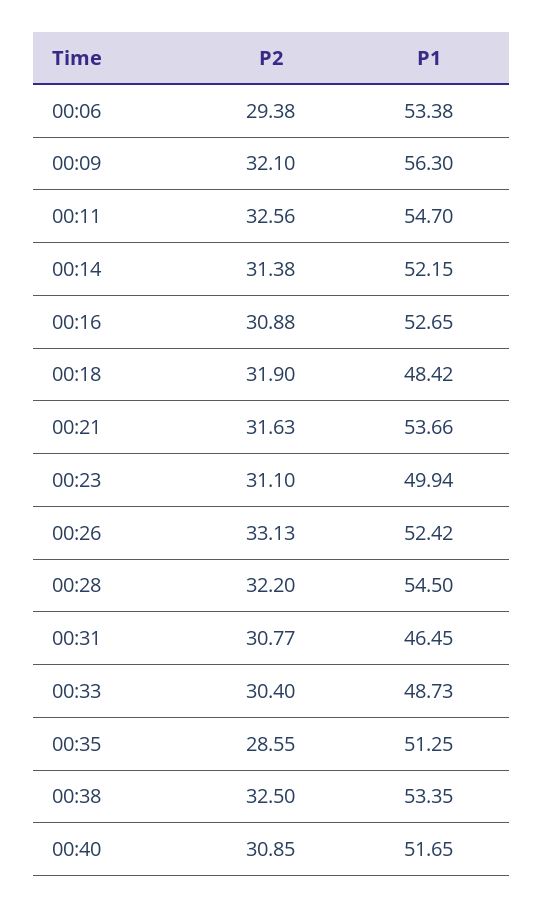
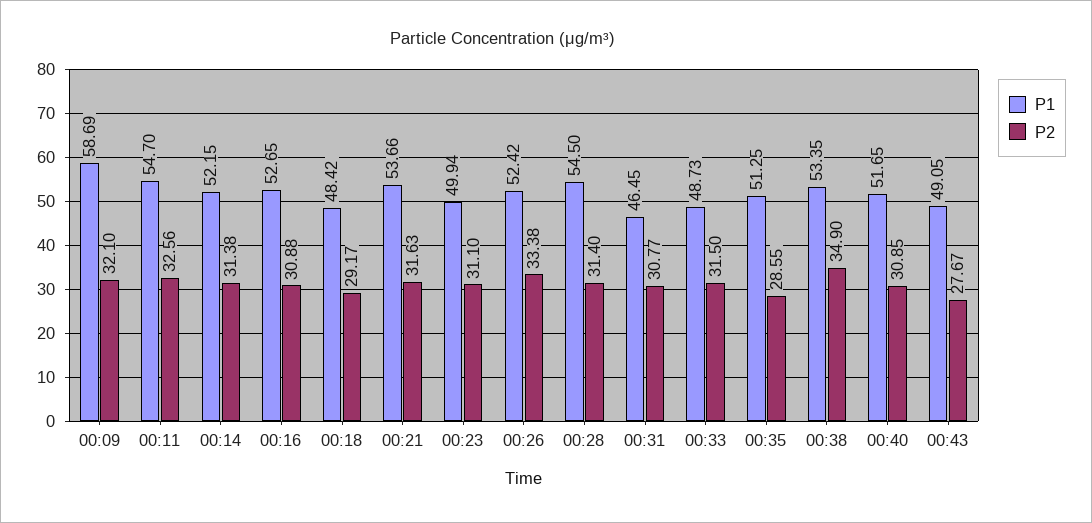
P2, 00:06: 29.38 -> none
P1, 00:06: 53.38 -> none
P1, 00:09: 56.3 -> 58.69
P2, 00:18: 31.9 -> 29.17
P2, 00:26: 33.13 -> 33.38
P2, 00:28: 32.2 -> 31.4
P2, 00:33: 30.4 -> 31.5
P2, 00:38: 32.5 -> 34.9
P1, 00:43: none -> 49.05
P2, 00:43: none -> 27.67

